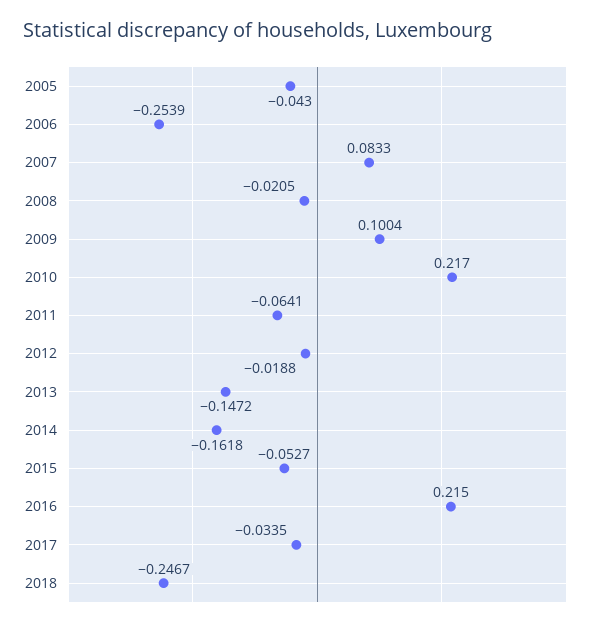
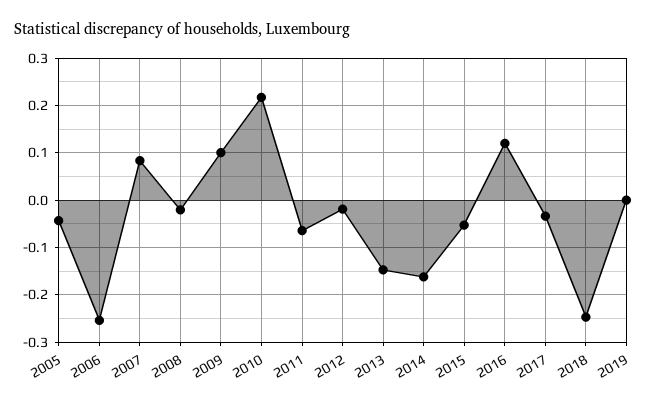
2016: 0.215 -> 0.12
2019: none -> 0

